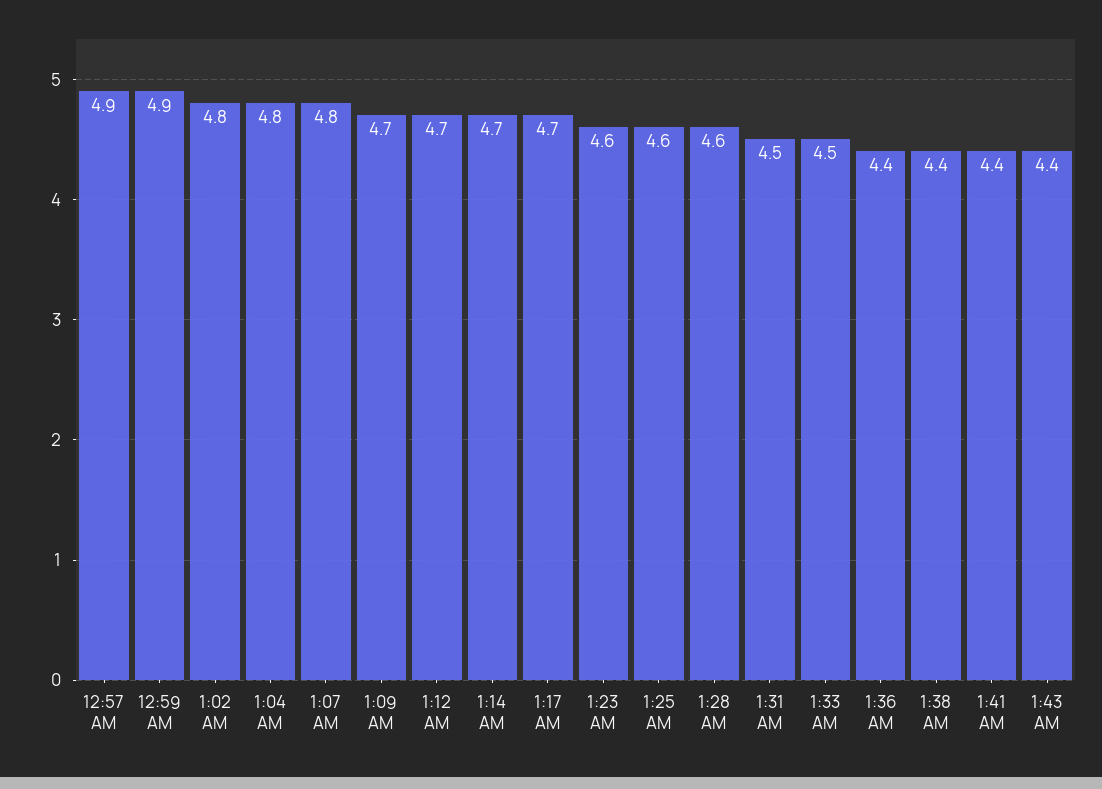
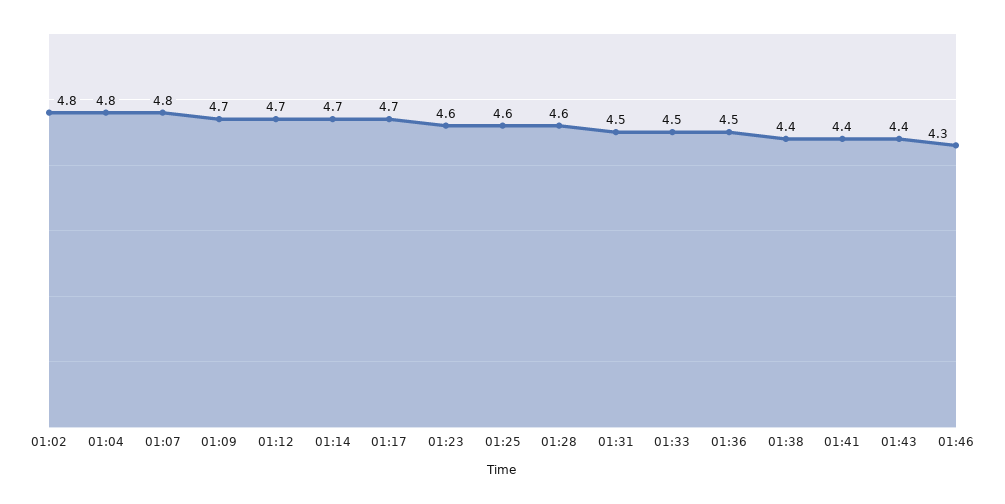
12:57 AM: 4.9 -> none
12:59 AM: 4.9 -> none
1:36 AM: 4.4 -> 4.5
01:46: none -> 4.3

